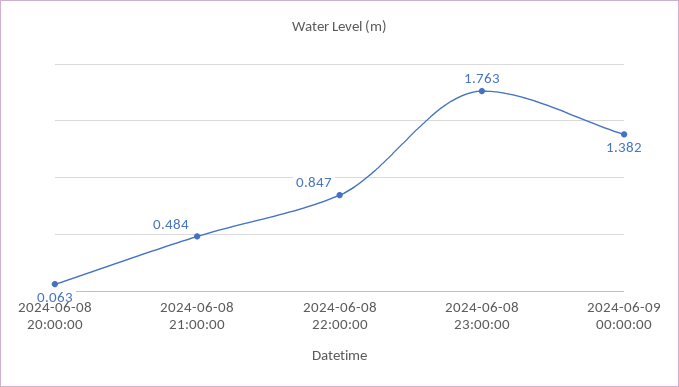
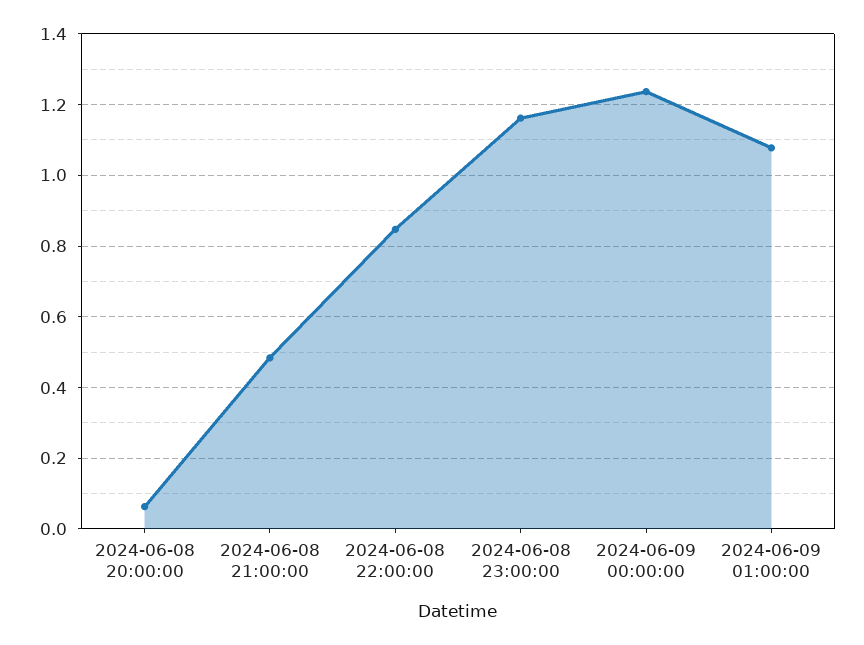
2024-06-08 23:00:00: 1.763 -> 1.16
2024-06-09 00:00:00: 1.382 -> 1.24
2024-06-09 01:00:00: none -> 1.08

